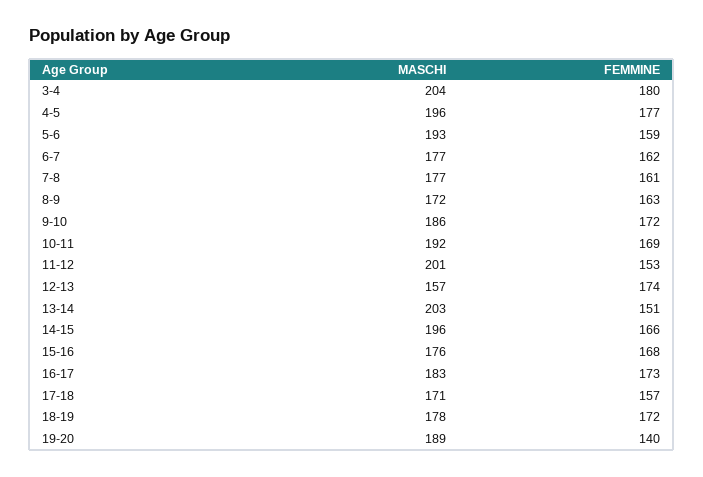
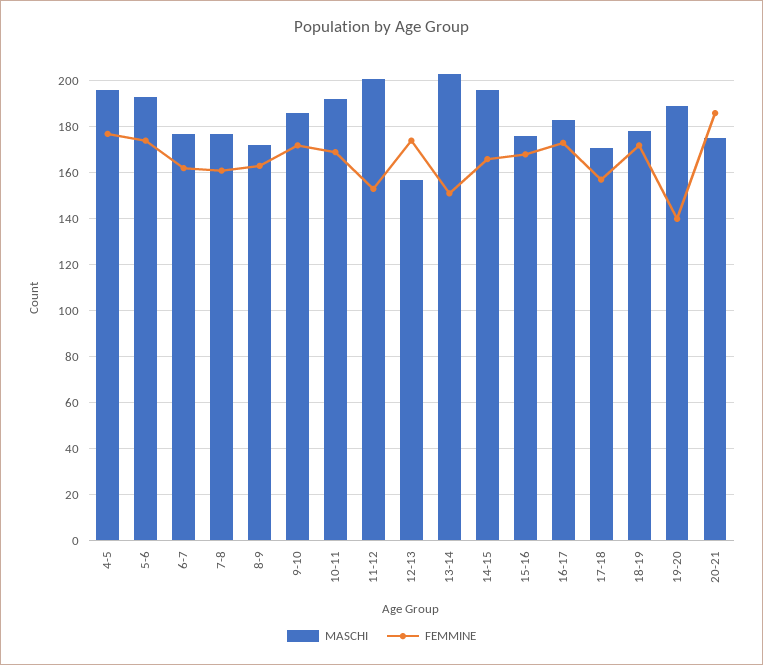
MASCHI, 3-4: 204 -> none
FEMMINE, 3-4: 180 -> none
FEMMINE, 5-6: 159 -> 175
MASCHI, 20-21: none -> 175
FEMMINE, 20-21: none -> 185

